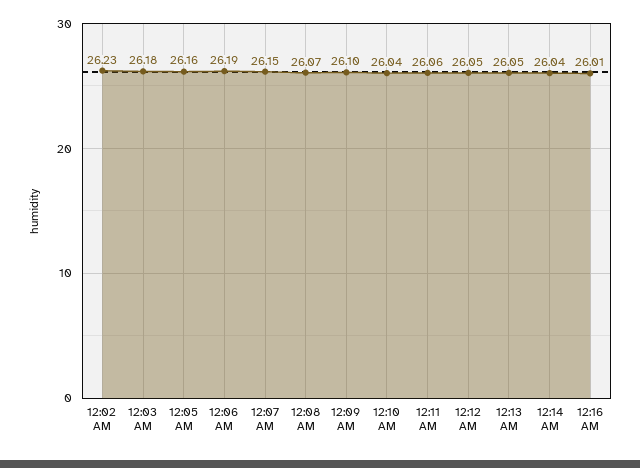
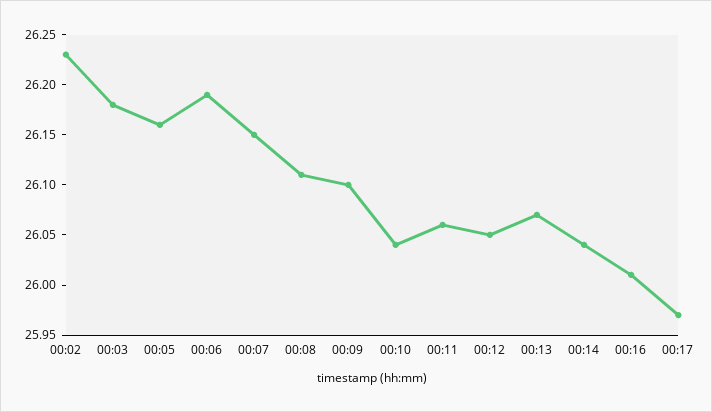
12:08 AM: 26.07 -> 26.11
12:13 AM: 26.05 -> 26.07
00:17: none -> 25.97

